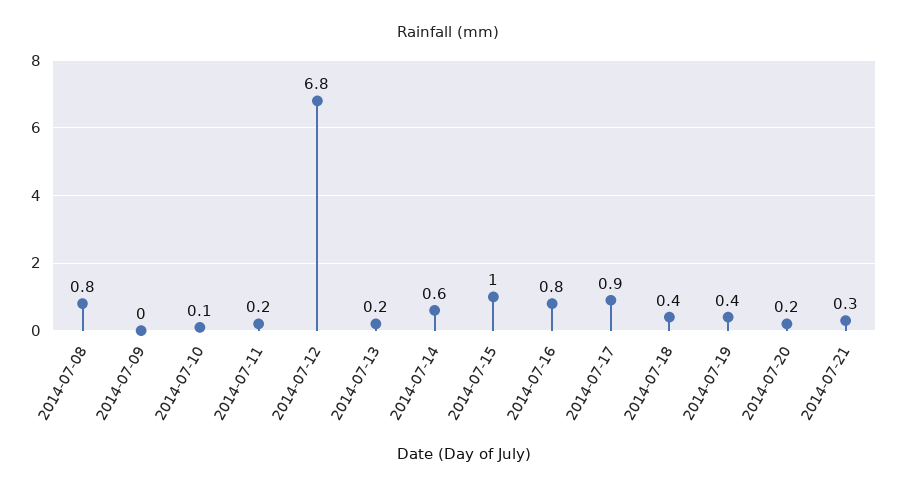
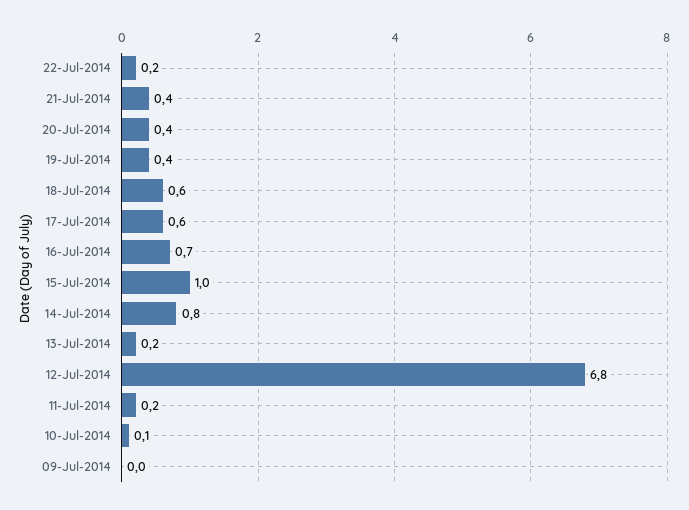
2014-07-08: 0.8 -> none
2014-07-14: 0.6 -> 0.8
2014-07-16: 0.8 -> 0.7
2014-07-17: 0.9 -> 0.6
2014-07-18: 0.4 -> 0.6
2014-07-20: 0.2 -> 0.4
2014-07-21: 0.3 -> 0.4
22-Jul-2014: none -> 0.2

